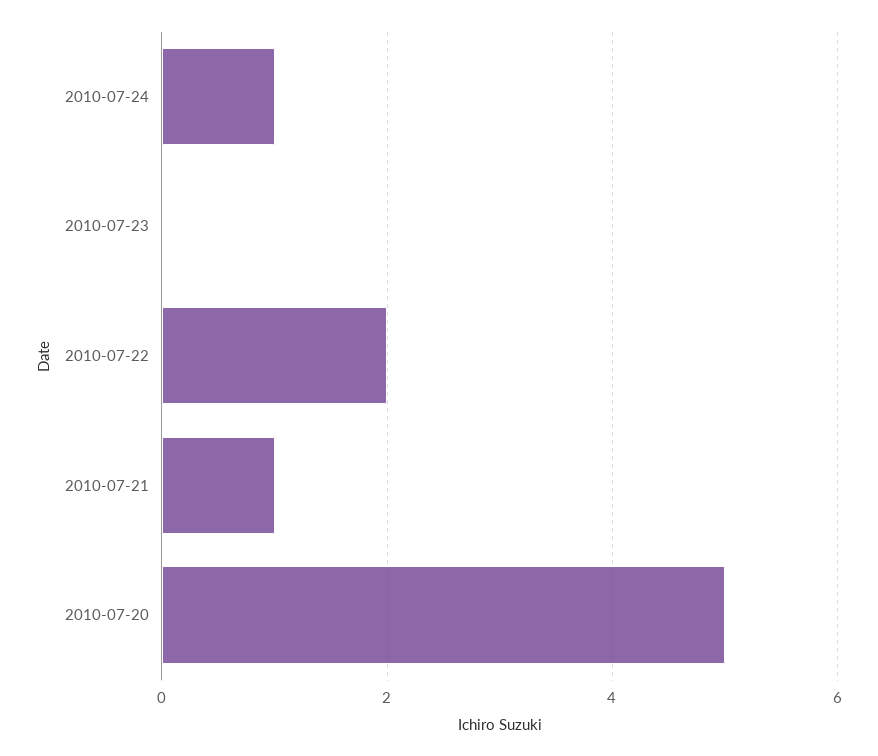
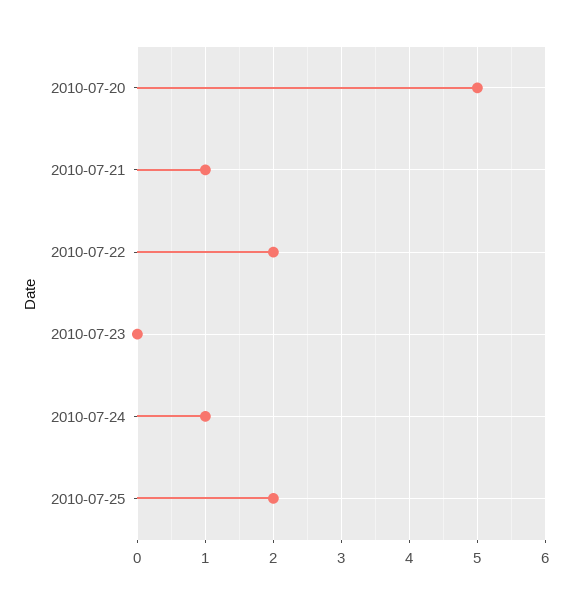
2010-07-25: none -> 2

